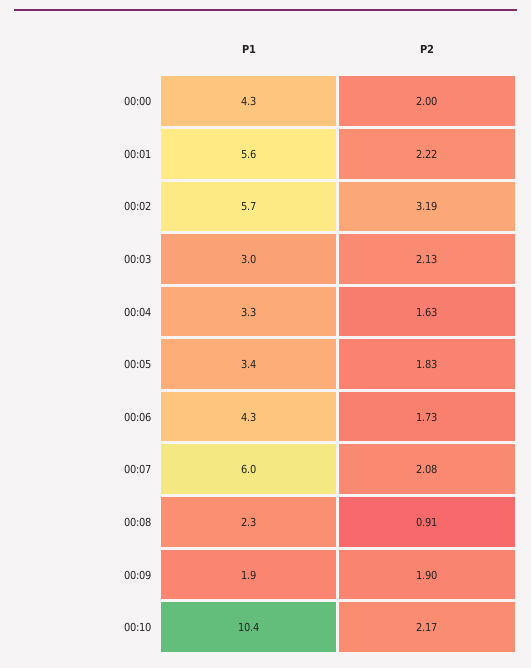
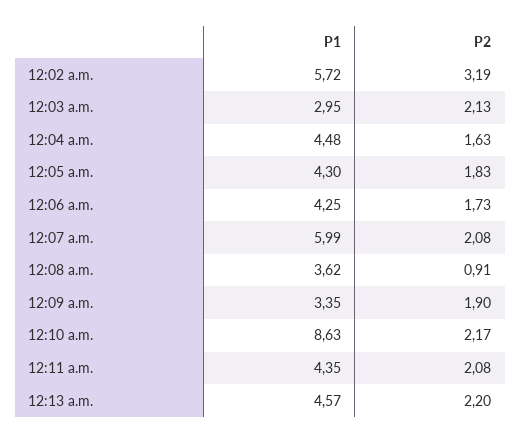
P1, 00:00: 4.3 -> none
P2, 00:00: 2 -> none
P1, 00:01: 5.6 -> none
P2, 00:01: 2.22 -> none
P1, 00:04: 3.3 -> 4.48
P1, 00:05: 3.4 -> 4.3
P1, 00:08: 2.3 -> 3.62
P1, 00:09: 1.9 -> 3.35
P1, 00:10: 10.4 -> 8.63
P1, 12:11 a.m.: none -> 4.35
P2, 12:11 a.m.: none -> 2.08
P1, 12:13 a.m.: none -> 4.57
P2, 12:13 a.m.: none -> 2.2

